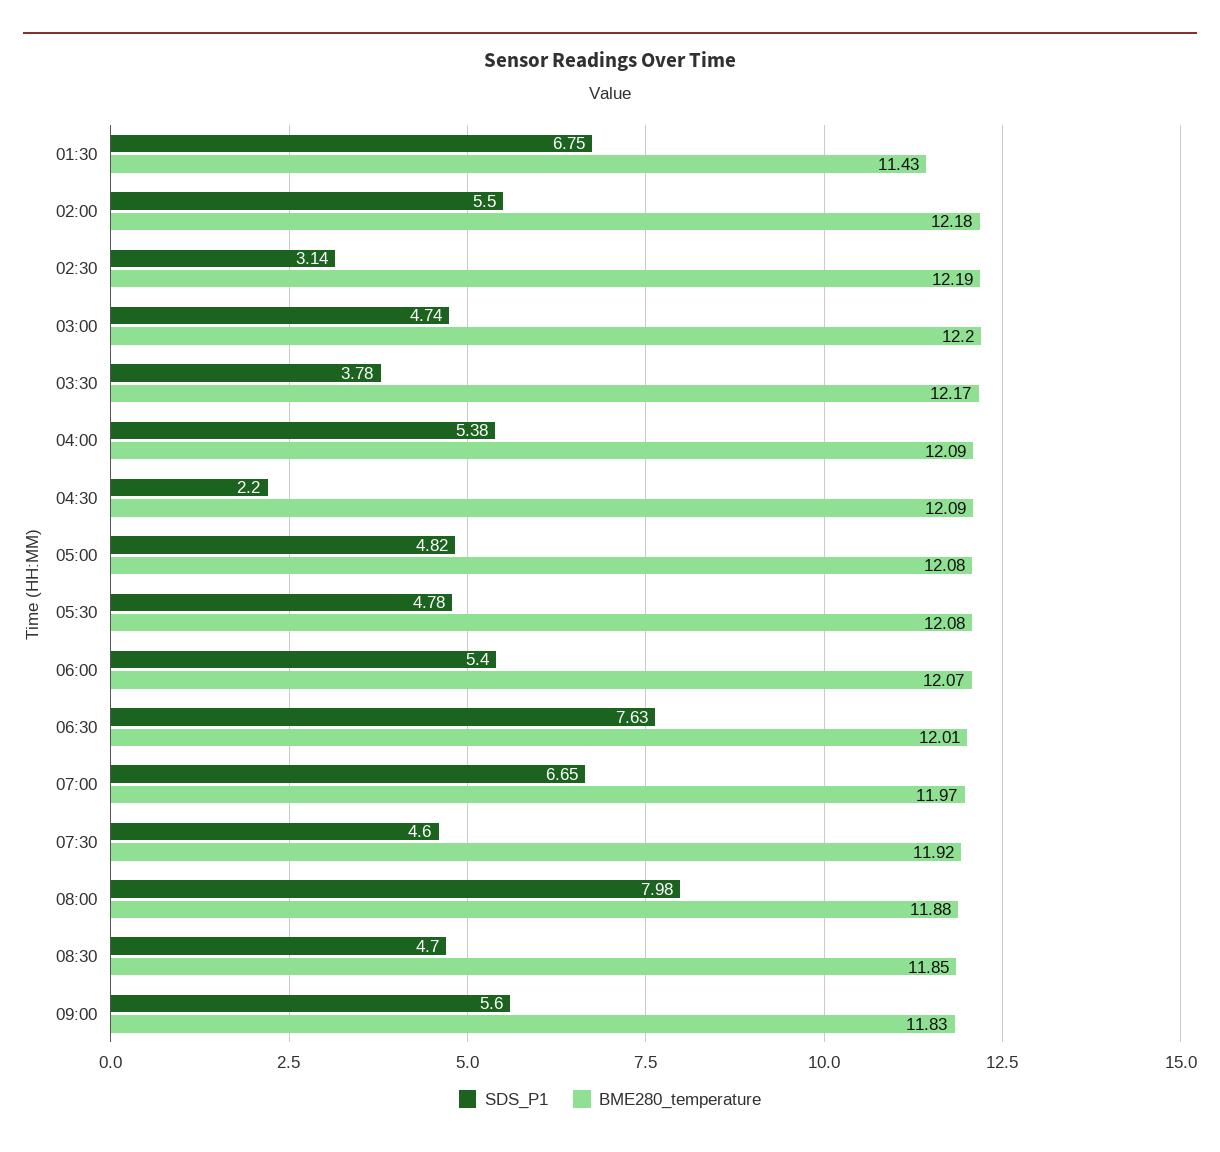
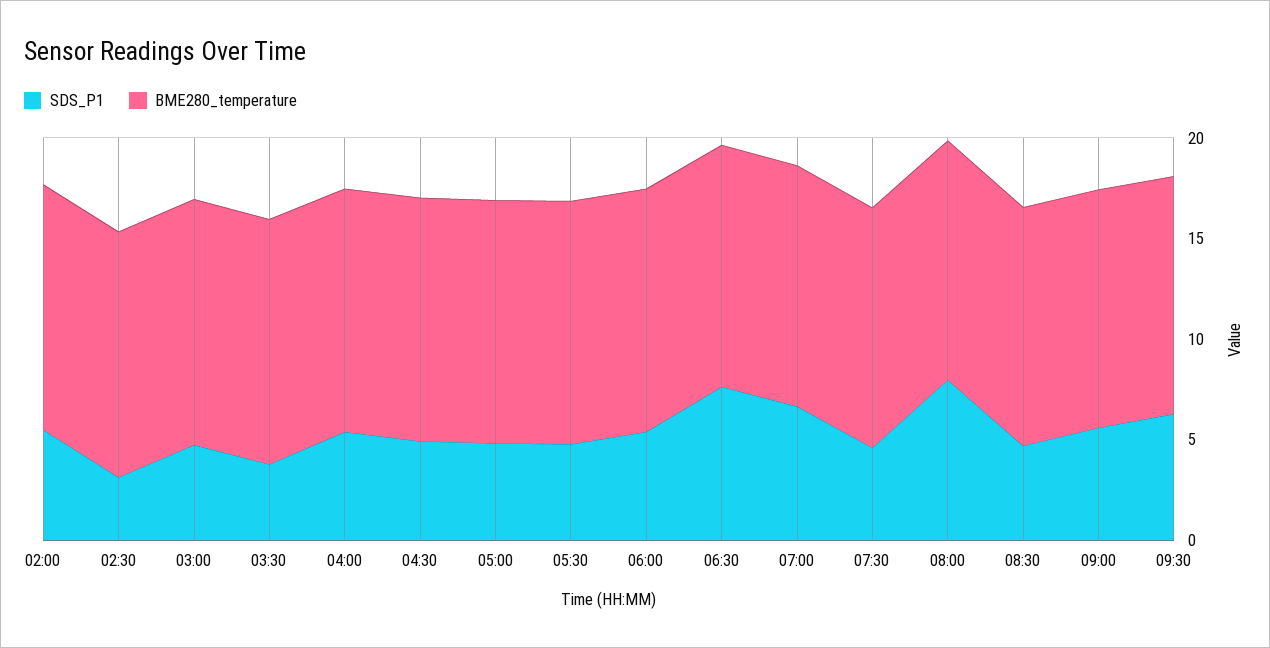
SDS_P1, 01:30: 6.75 -> none
BME280_temperature, 01:30: 11.43 -> none
SDS_P1, 04:30: 2.2 -> 5
SDS_P1, 09:30: none -> 6
BME280_temperature, 09:30: none -> 12

